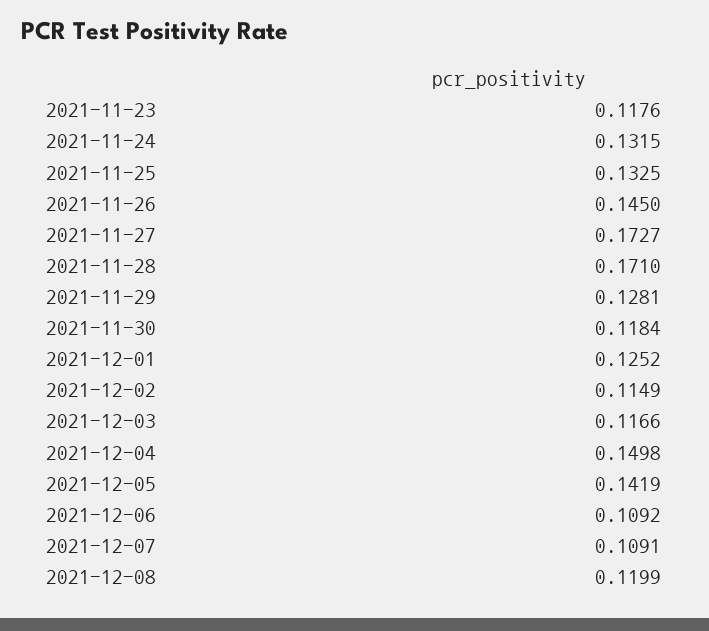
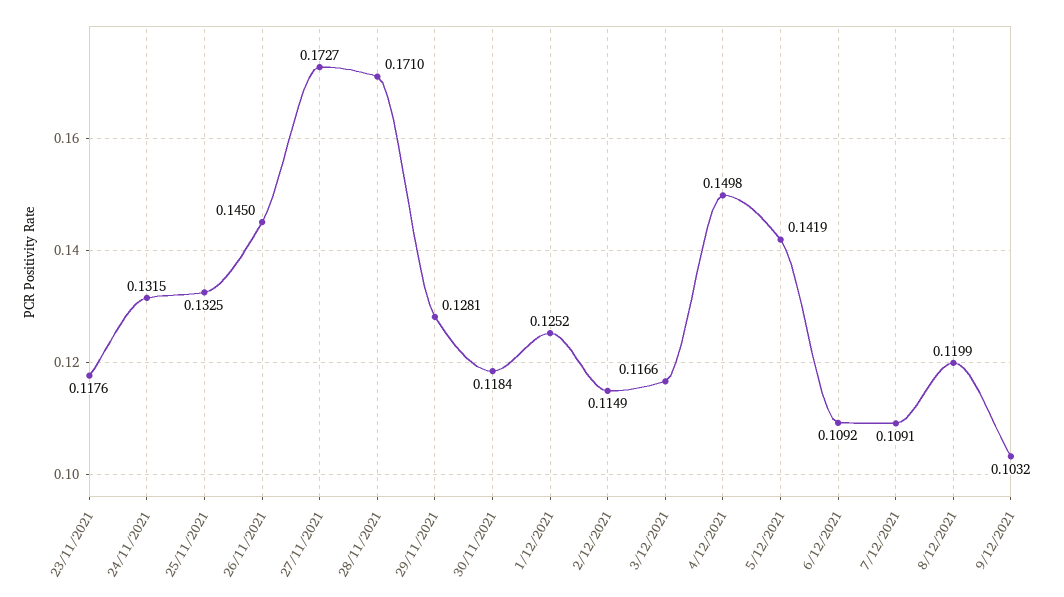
9/12/2021: none -> 0.1032

